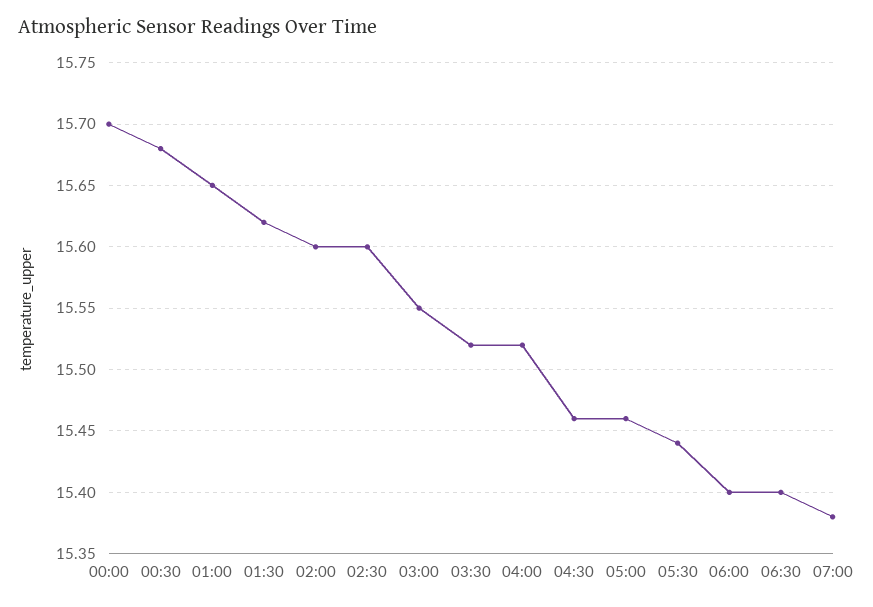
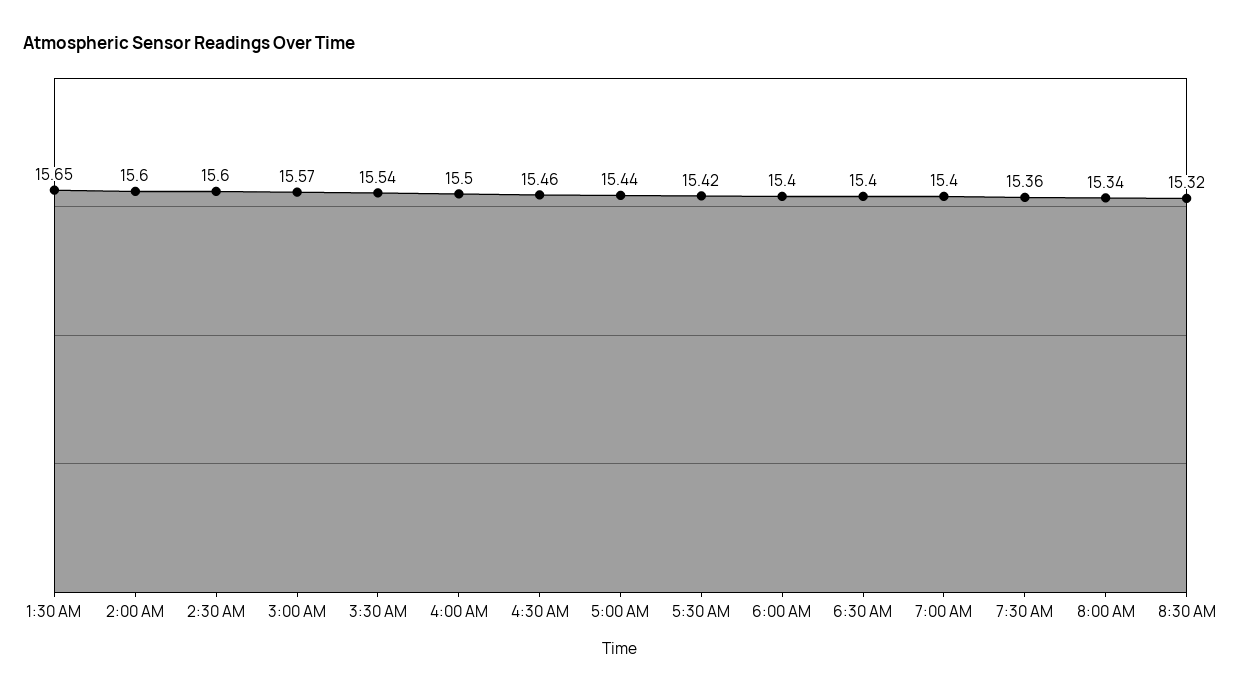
00:00: 15.7 -> none
00:30: 15.68 -> none
01:00: 15.65 -> none
01:30: 15.62 -> 15.65
03:00: 15.55 -> 15.57
03:30: 15.52 -> 15.54
04:00: 15.52 -> 15.5
05:00: 15.46 -> 15.44
05:30: 15.44 -> 15.42
07:00: 15.38 -> 15.4
7:30 AM: none -> 15.36
8:00 AM: none -> 15.34
8:30 AM: none -> 15.32

